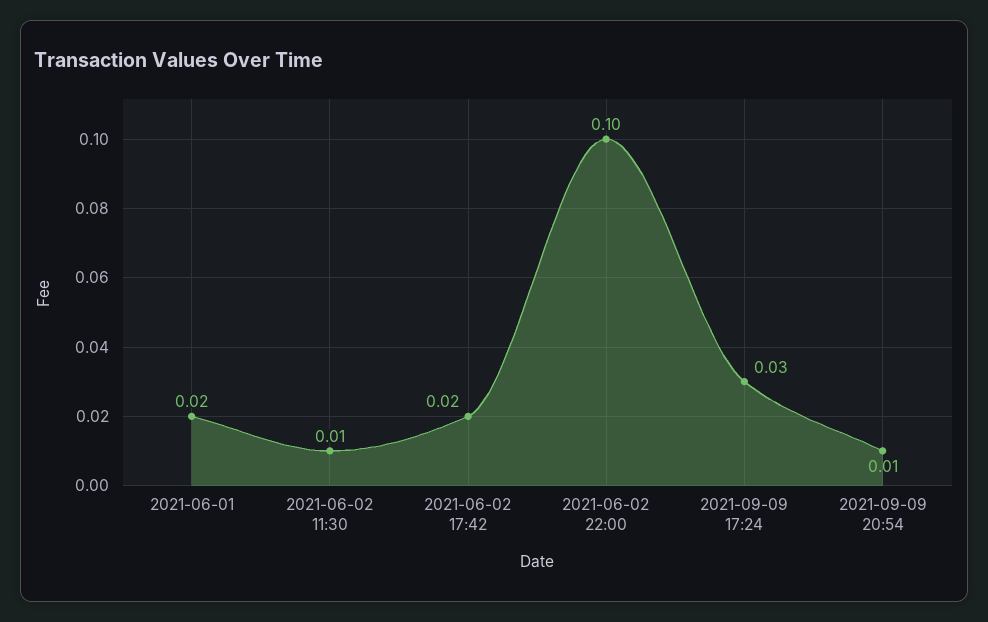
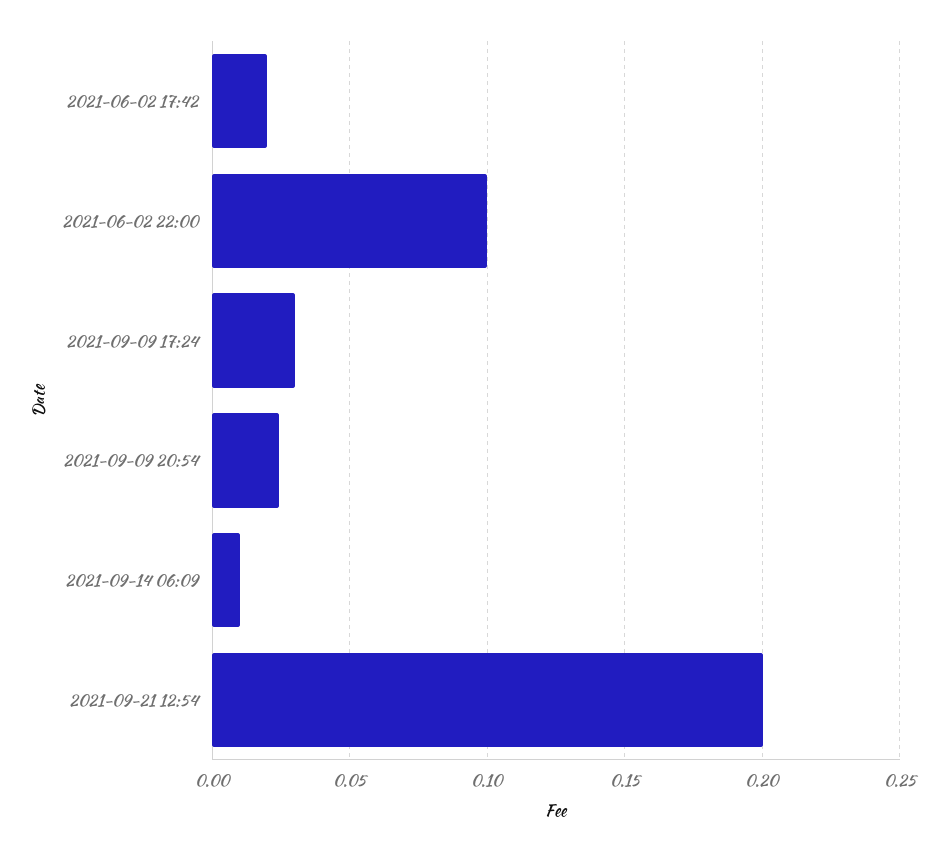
2021-06-01: 0.02 -> none
2021-06-02 11:30: 0.01 -> none
2021-09-09 20:54: 0.01 -> 0.025
2021-09-14 06:09: none -> 0.01
2021-09-21 12:54: none -> 0.2

